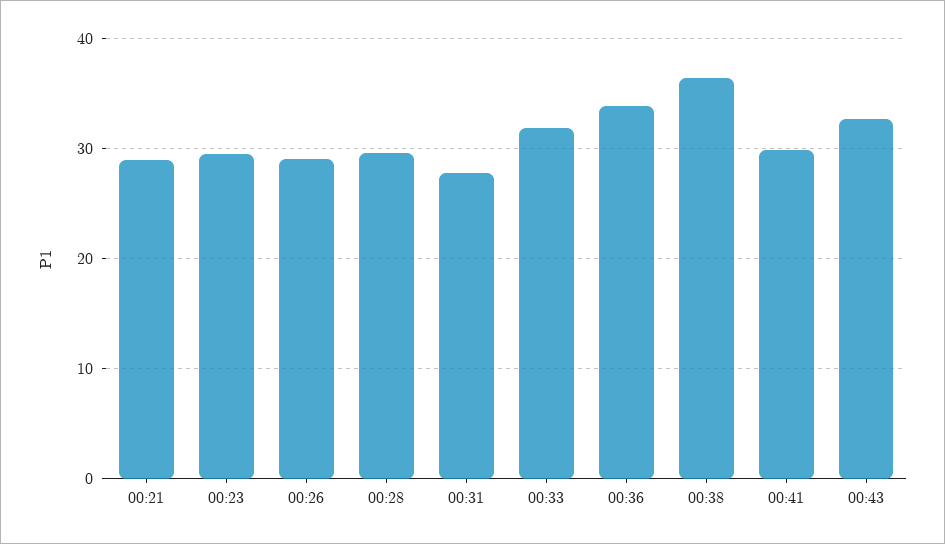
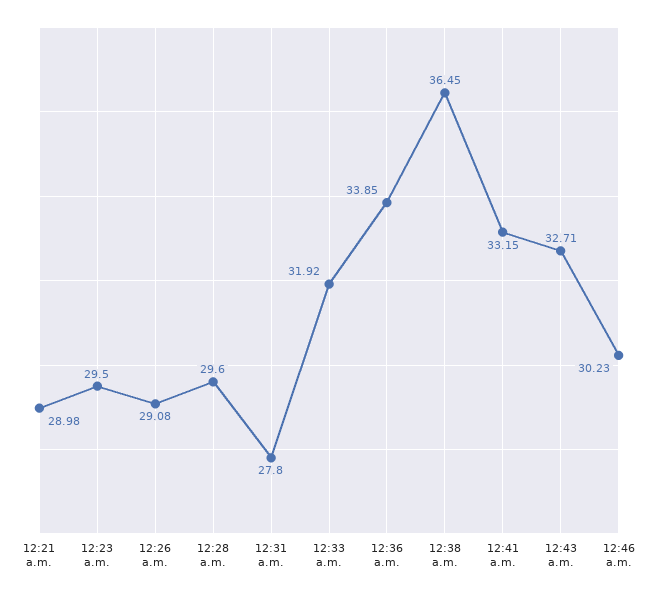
00:41: 30 -> 33.15
12:46 a.m.: none -> 30.23

